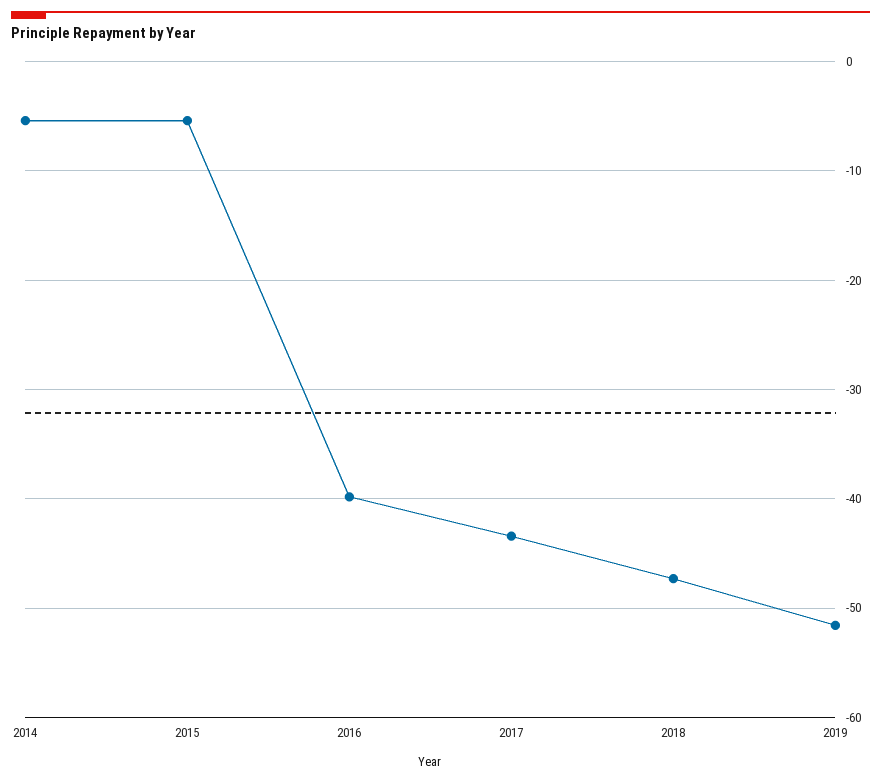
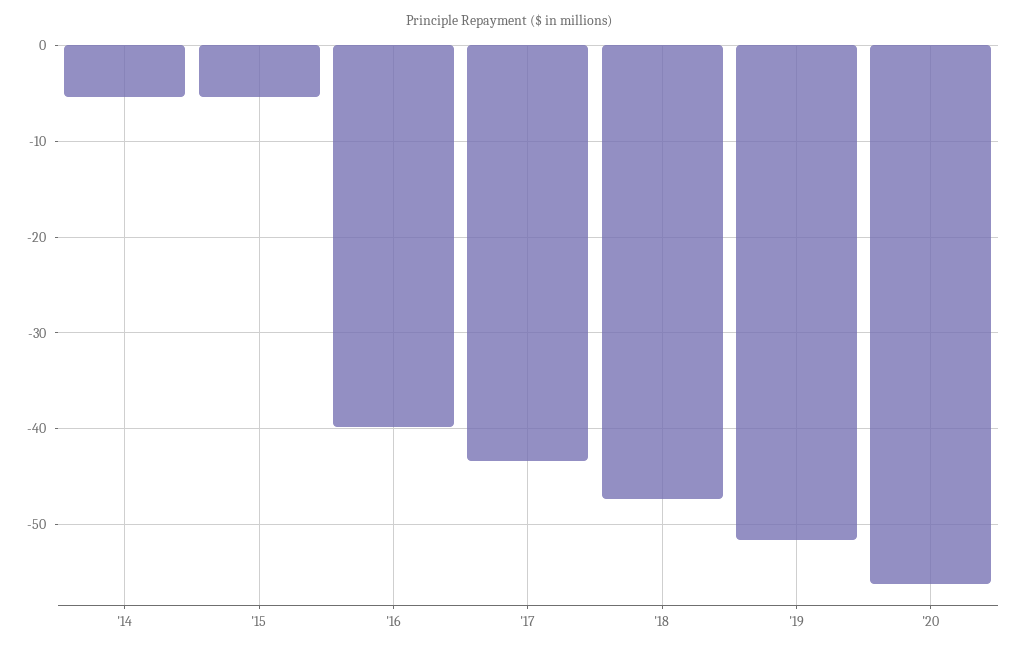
'20: none -> -56

